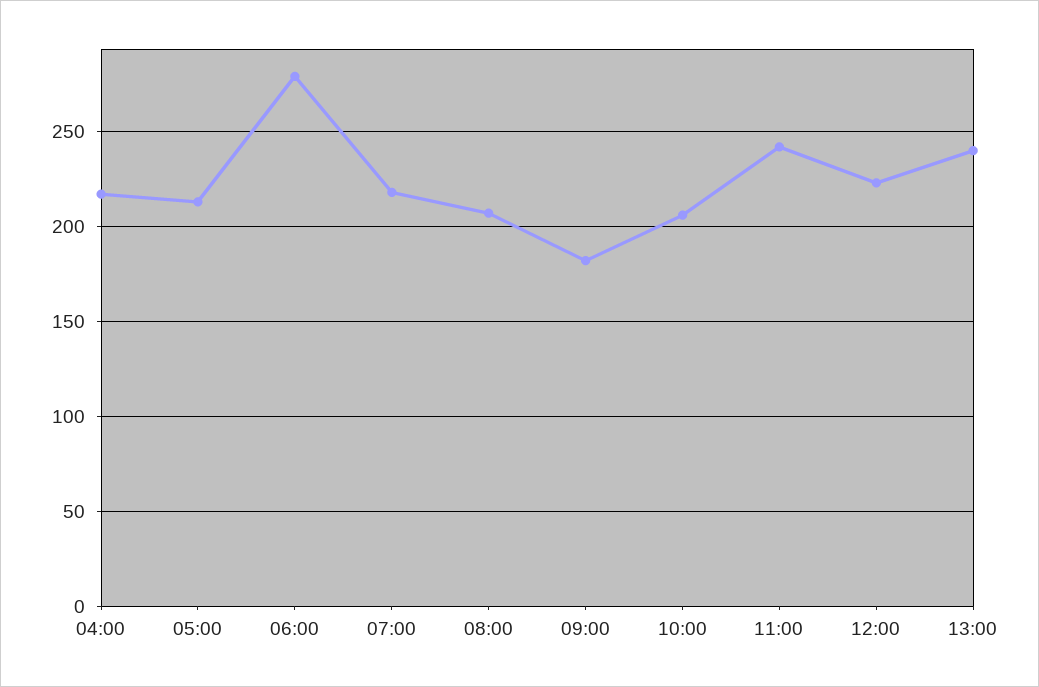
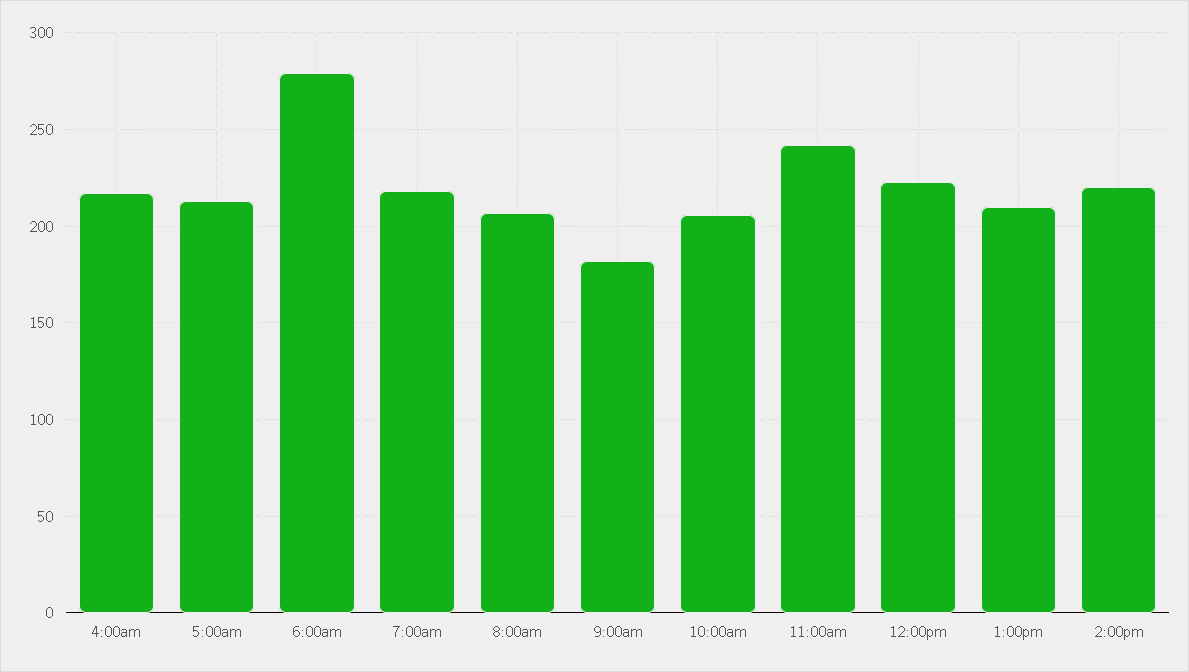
13:00: 240 -> 210
2:00pm: none -> 220

